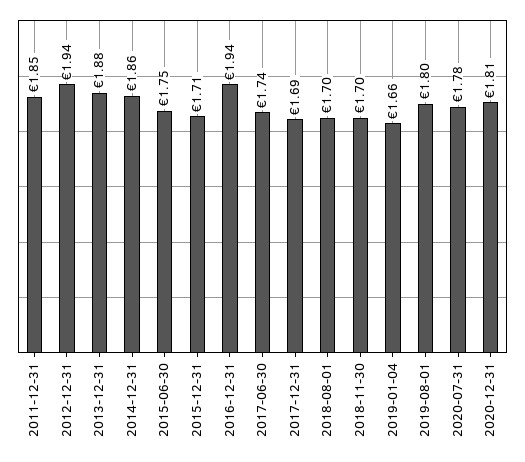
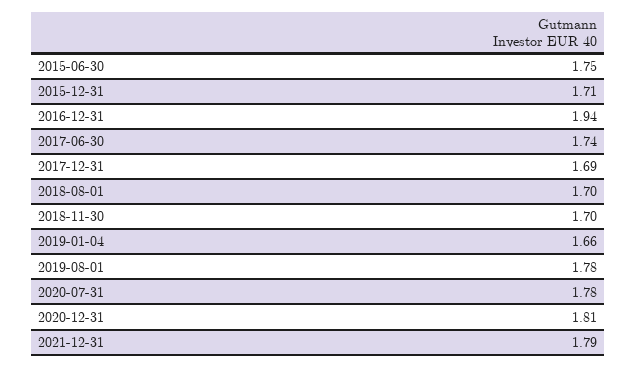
2011-12-31: 1.85 -> none
2012-12-31: 1.94 -> none
2013-12-31: 1.88 -> none
2014-12-31: 1.86 -> none
2019-08-01: 1.8 -> 1.78
2021-12-31: none -> 1.79

